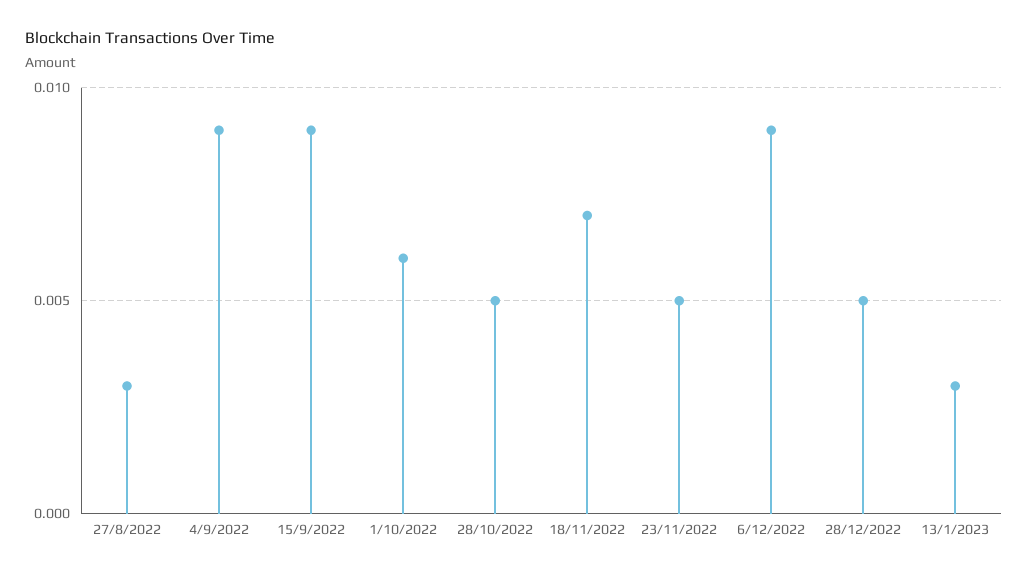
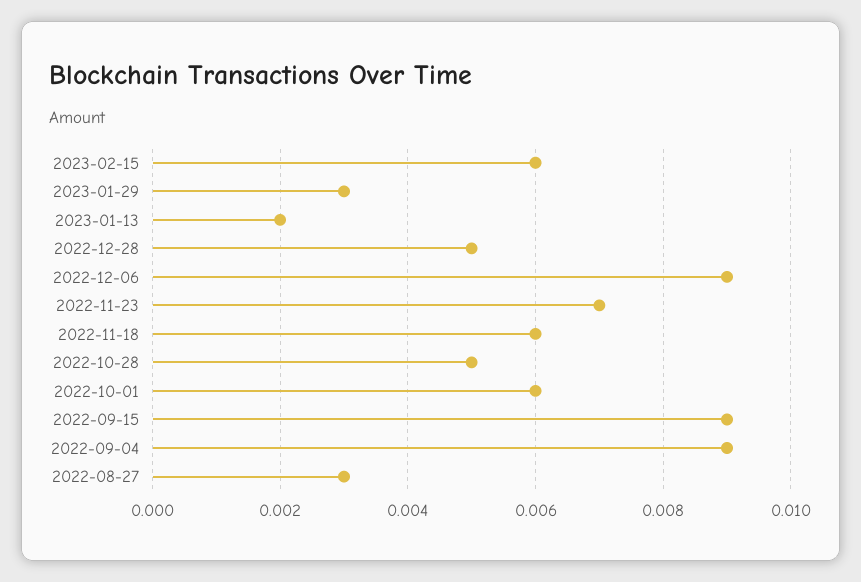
18/11/2022: 0.007 -> 0.006
23/11/2022: 0.005 -> 0.007
13/1/2023: 0.003 -> 0.002
2023-02-15: none -> 0.006
2023-01-29: none -> 0.003

